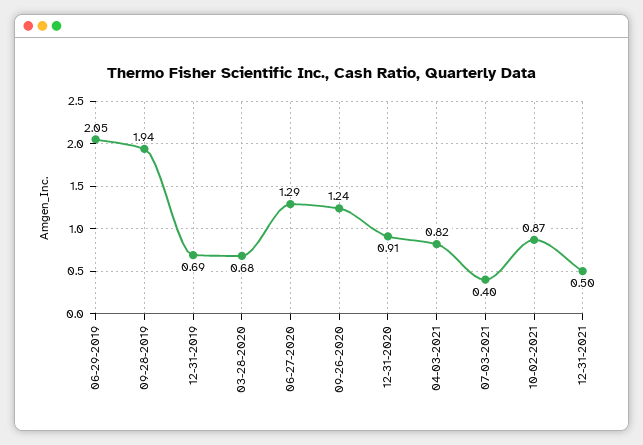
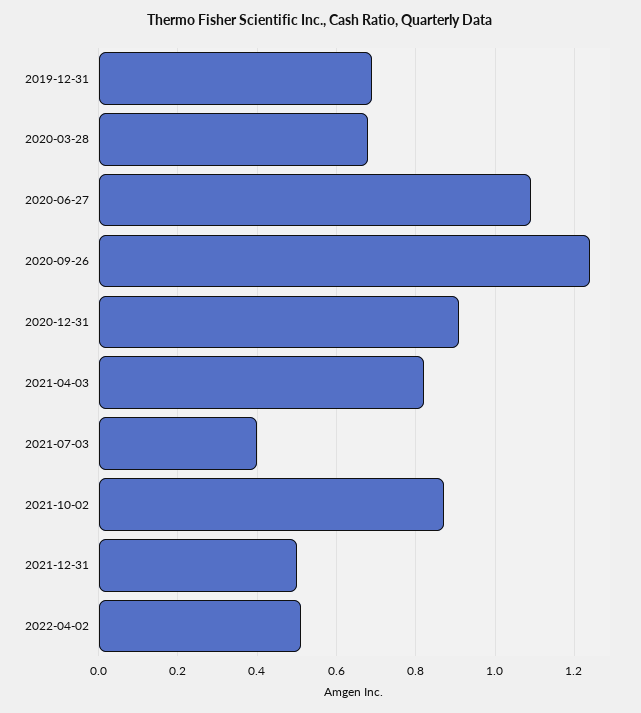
06-29-2019: 2.05 -> none
09-28-2019: 1.94 -> none
06-27-2020: 1.29 -> 1.1
2022-04-02: none -> 0.5

